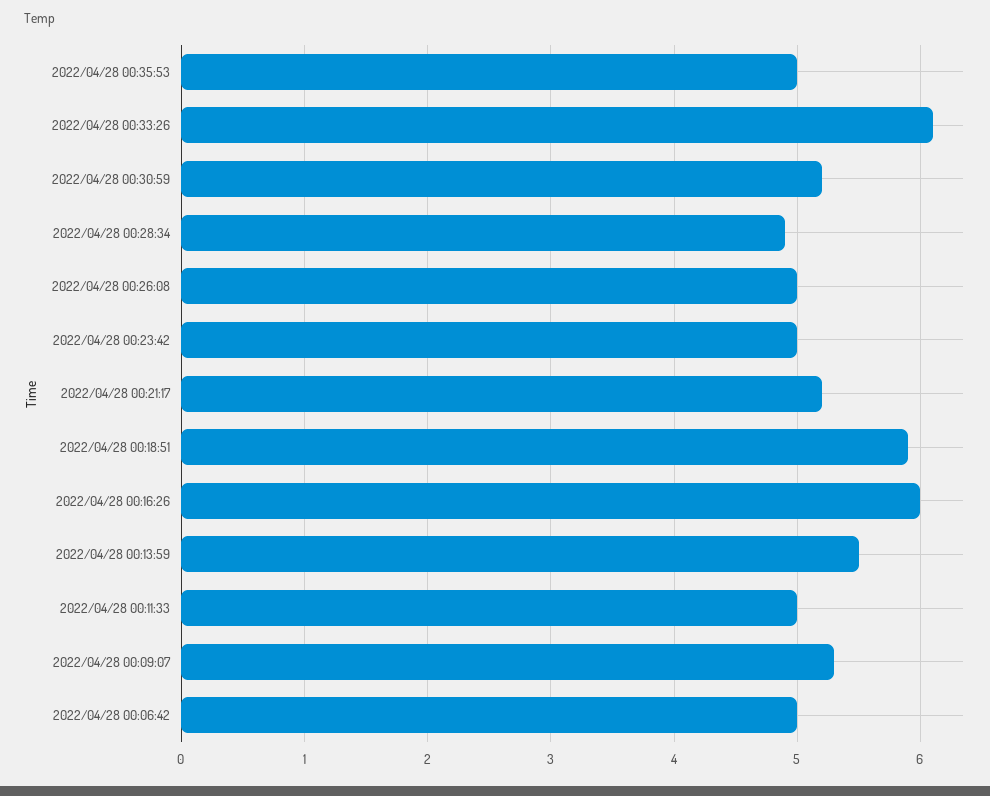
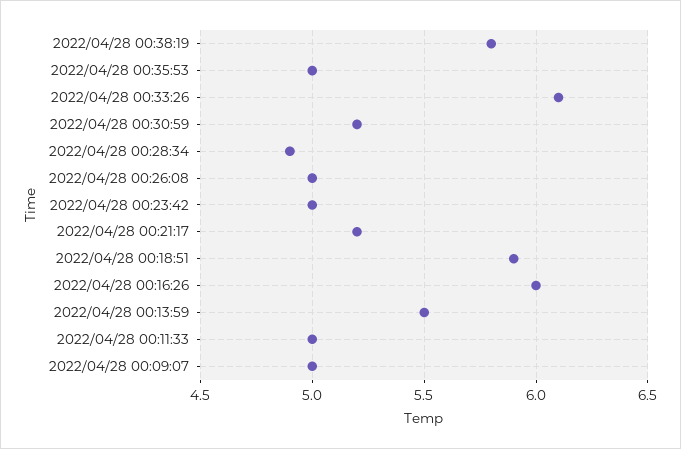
2022/04/28 00:09:07: 5.3 -> 5
2022/04/28 00:06:42: 5 -> none
2022/04/28 00:38:19: none -> 5.8

